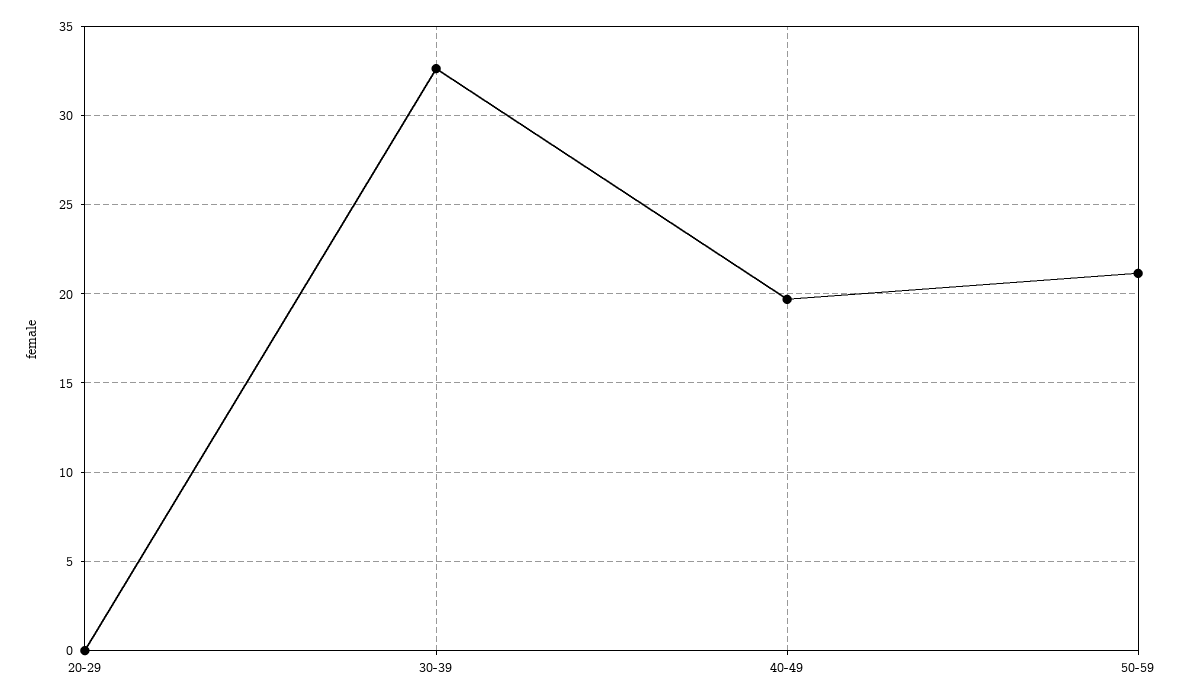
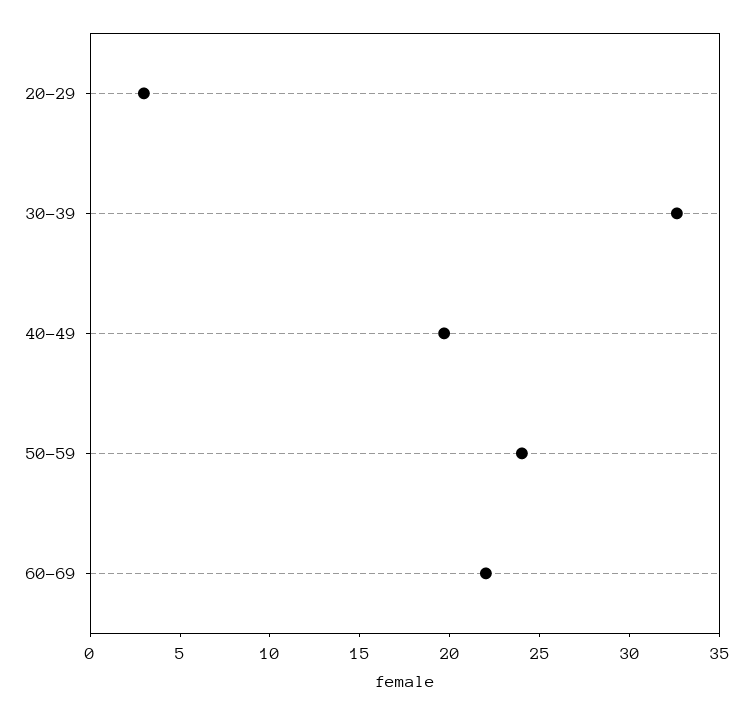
20-29: 0 -> 3
50-59: 21 -> 24
60-69: none -> 22

